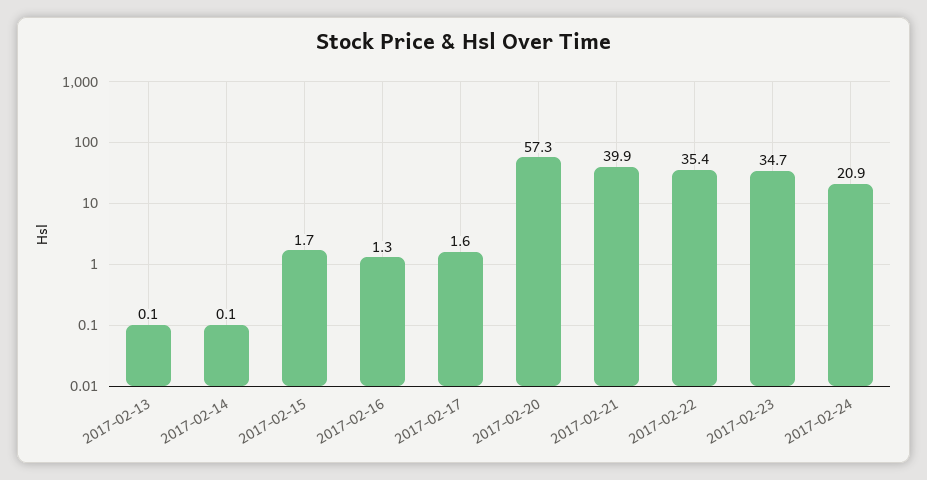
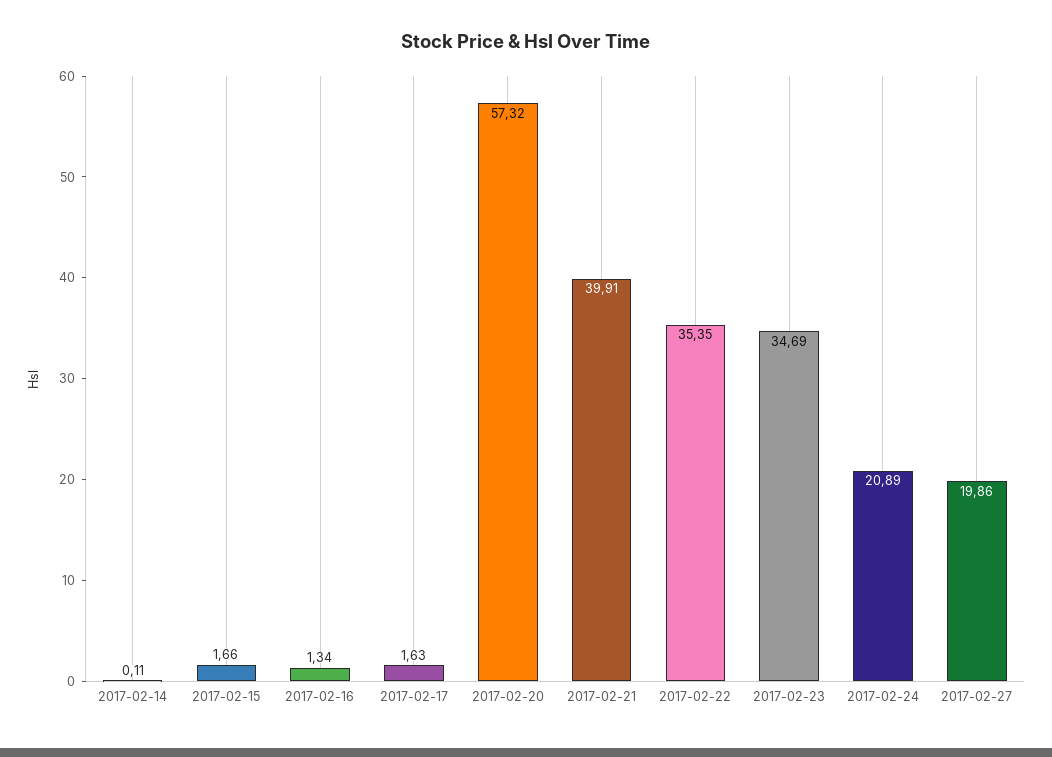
2017-02-13: 0.1 -> none
2017-02-27: none -> 19.86

